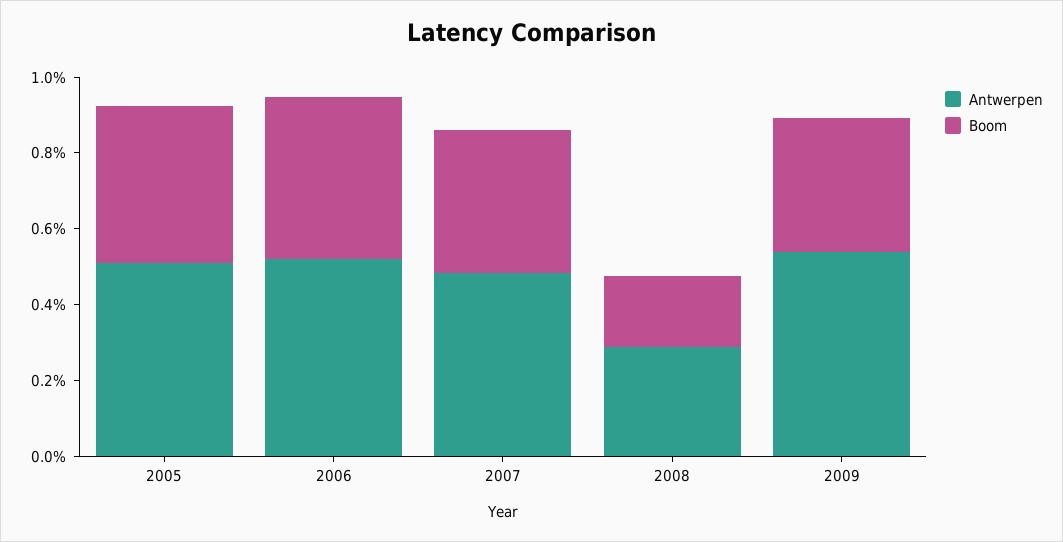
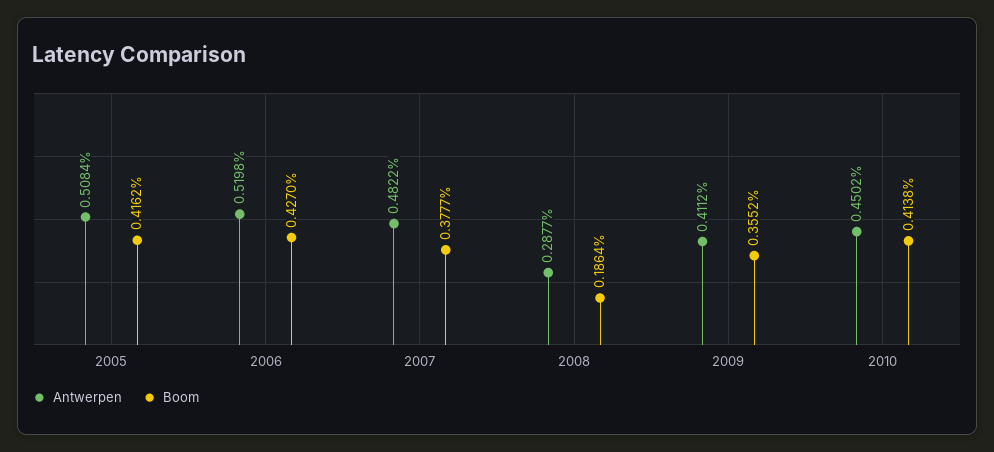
Antwerpen, 2009: 0.55 -> 0.4112
Antwerpen, 2010: none -> 0.4502
Boom, 2010: none -> 0.4138

